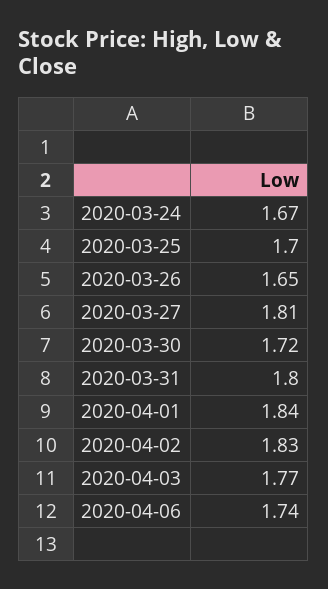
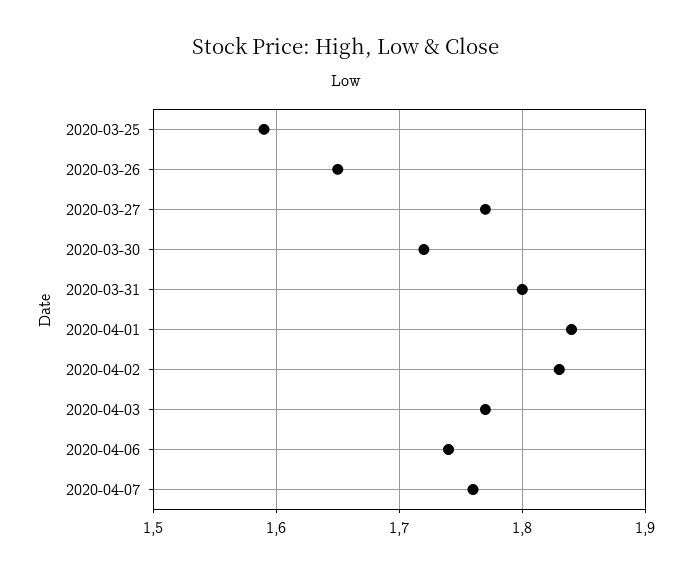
2020-03-24: 1.67 -> none
2020-03-25: 1.7 -> 1.59
2020-03-27: 1.81 -> 1.77
2020-04-07: none -> 1.76

